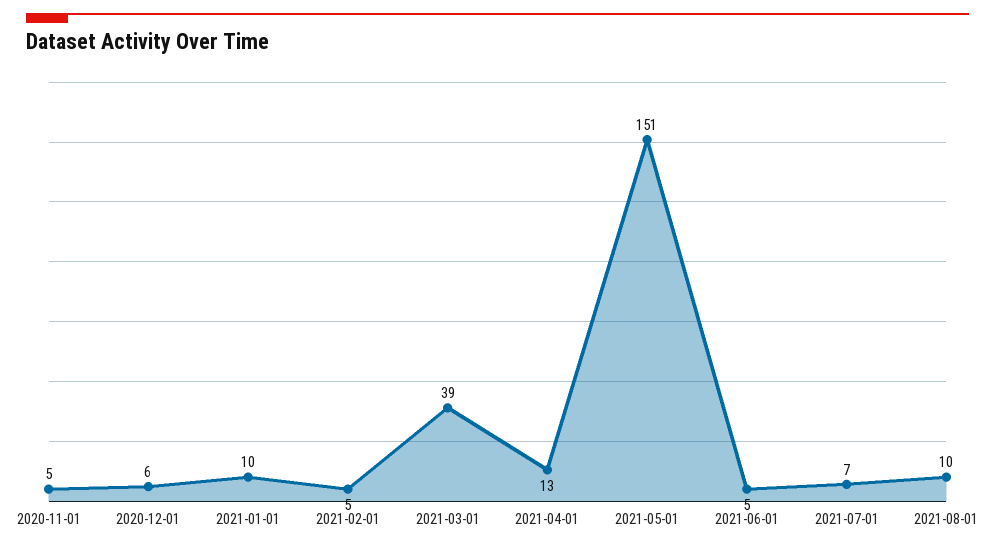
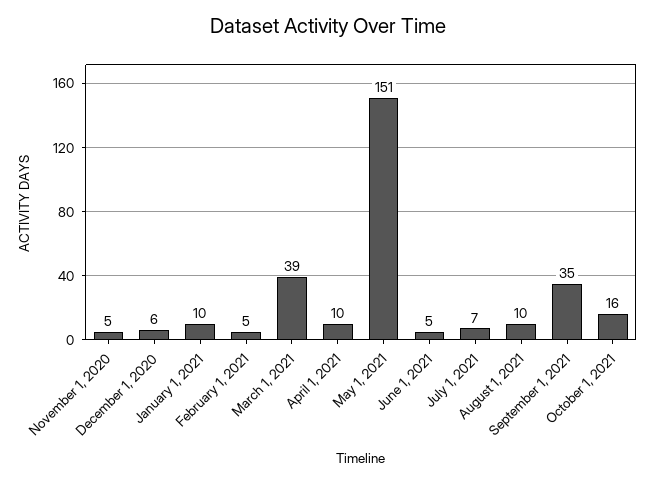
2021-04-01: 13 -> 10
September 1, 2021: none -> 35
October 1, 2021: none -> 16

